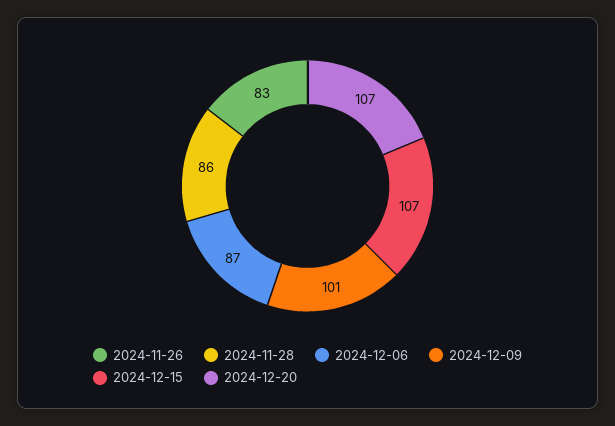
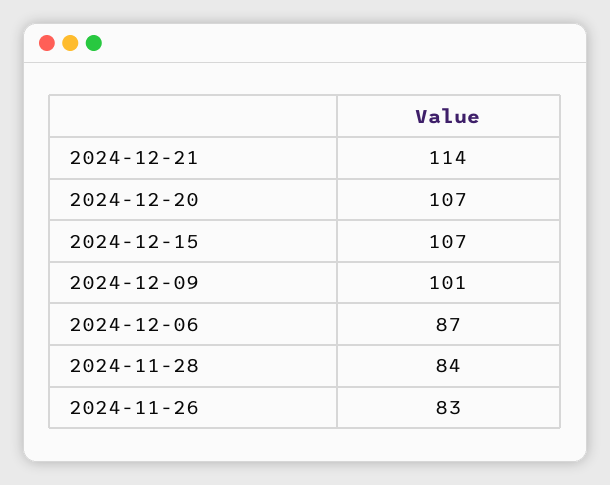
2024-11-28: 86 -> 84
2024-12-21: none -> 114

